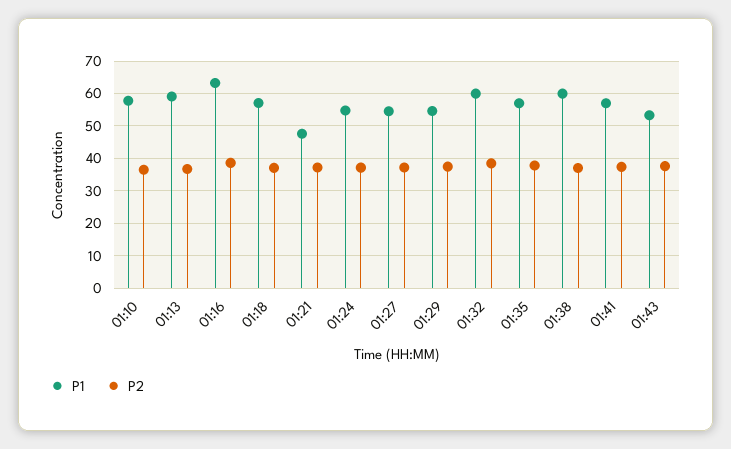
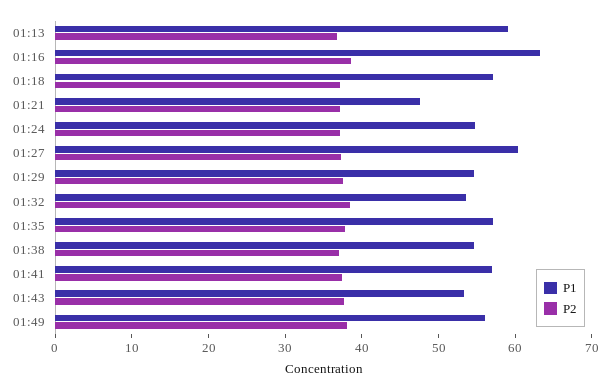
P1, 01:10: 58 -> none
P2, 01:10: 36 -> none
P1, 01:27: 54 -> 60
P1, 01:32: 60 -> 54
P1, 01:38: 60 -> 54
P1, 01:49: none -> 56
P2, 01:49: none -> 38

